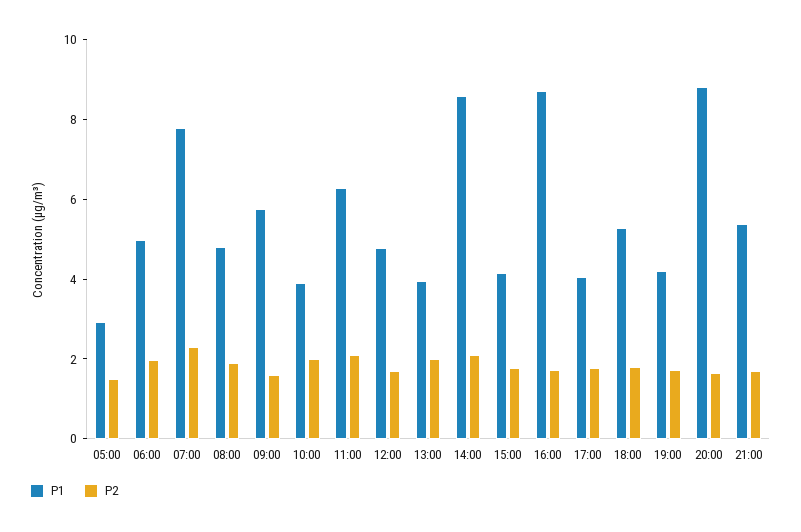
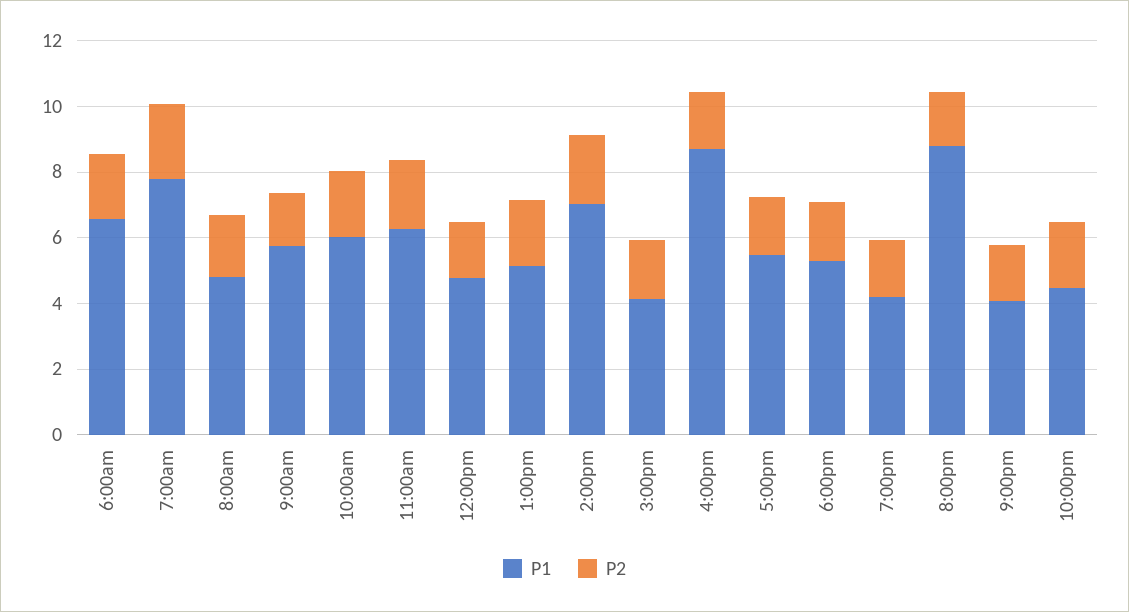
P1, 05:00: 3 -> none
P2, 05:00: 1.5 -> none
P1, 06:00: 5 -> 6.5
P1, 10:00: 4 -> 6
P1, 13:00: 4 -> 5
P1, 14:00: 8.5 -> 7
P1, 17:00: 4 -> 5.5
P1, 21:00: 5.5 -> 4
P1, 10:00pm: none -> 4.5
P2, 10:00pm: none -> 2

